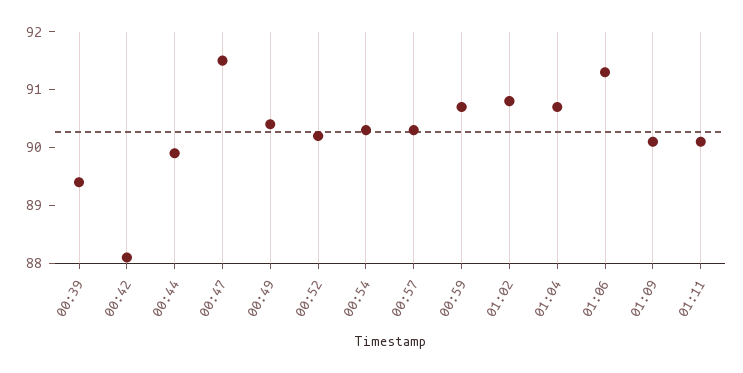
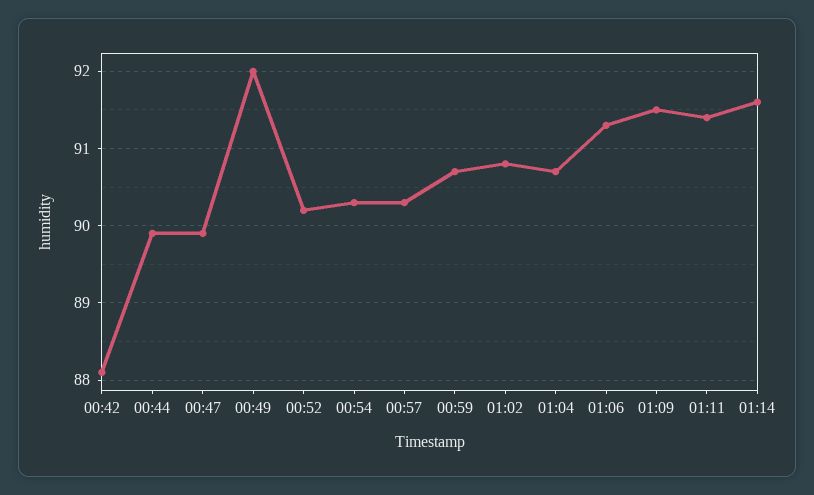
00:39: 89.5 -> none
00:47: 91.5 -> 89.9
00:49: 90.5 -> 92
01:09: 90 -> 91.5
01:11: 90 -> 91.4
01:14: none -> 91.6

